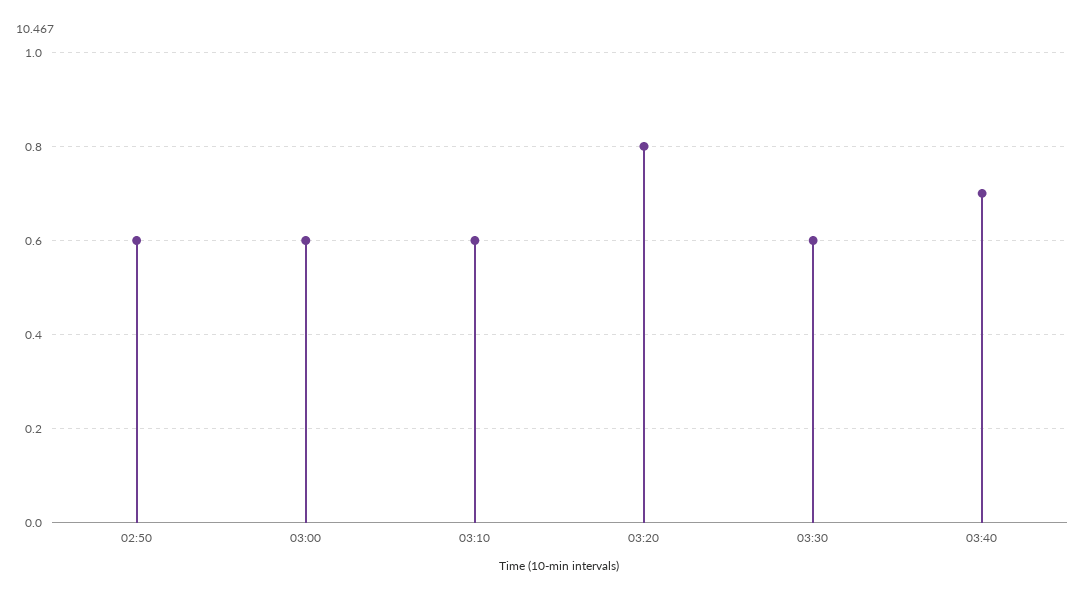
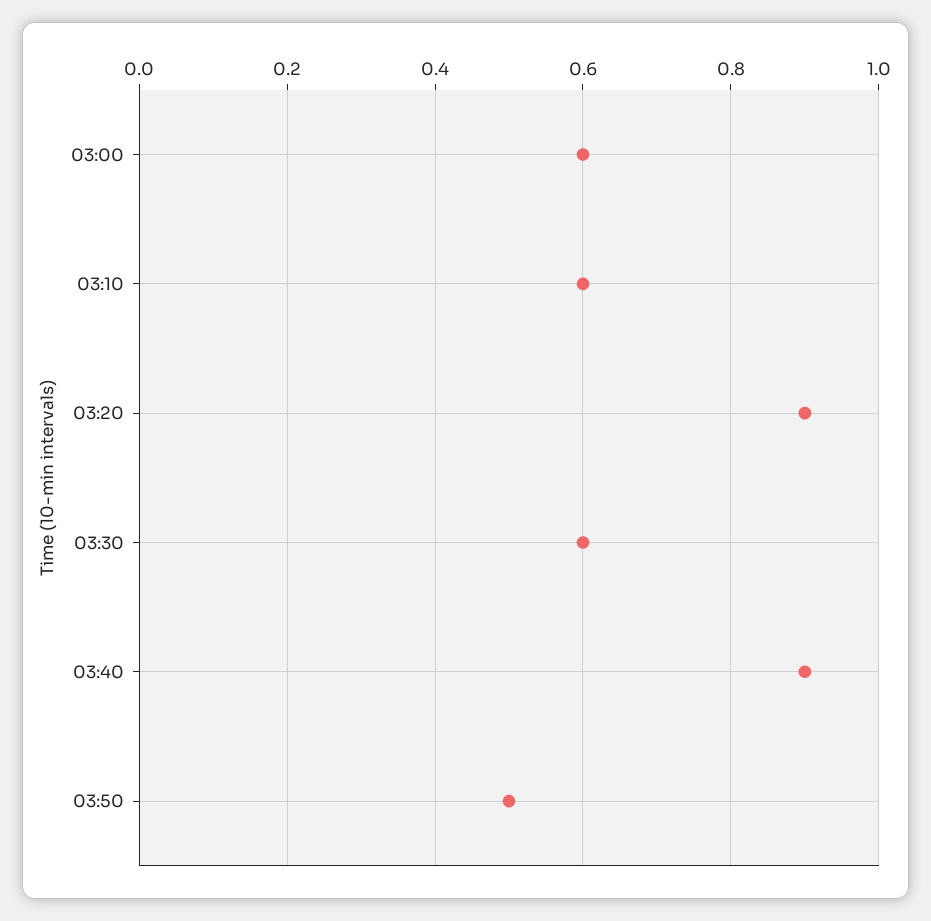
02:50: 0.6 -> none
03:20: 0.8 -> 0.9
03:40: 0.7 -> 0.9
03:50: none -> 0.5

